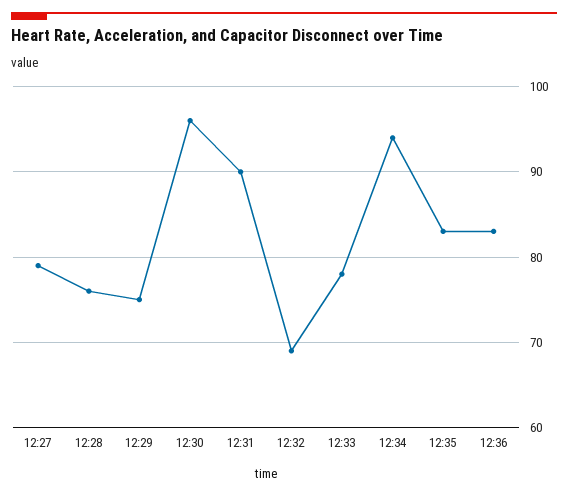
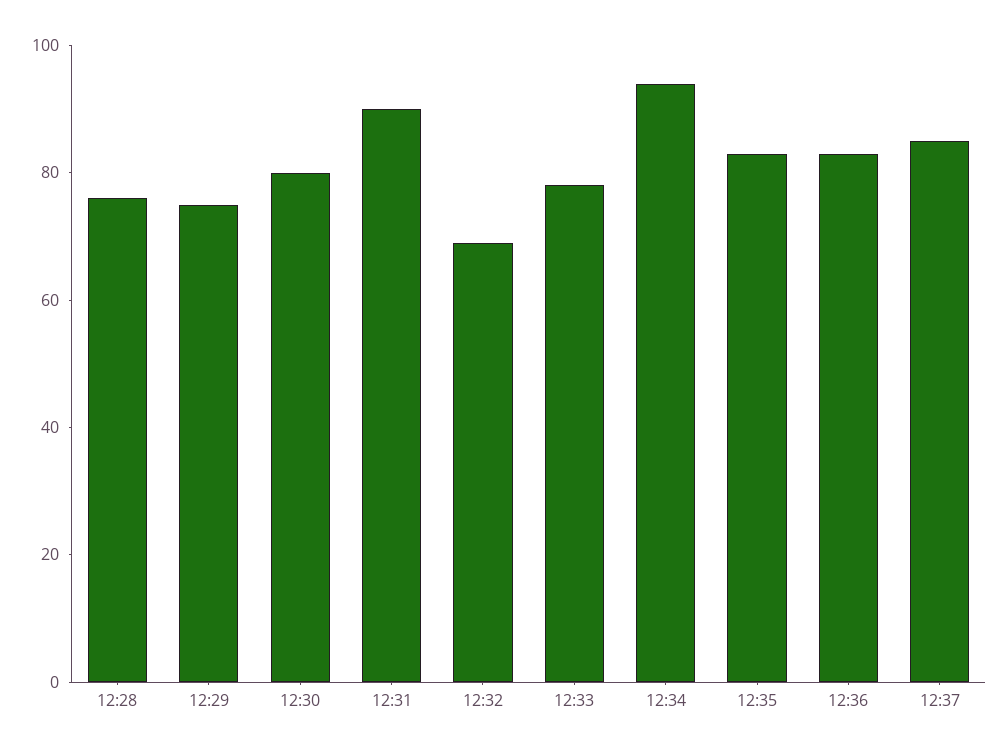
12:27: 79 -> none
12:30: 96 -> 80
12:37: none -> 85

